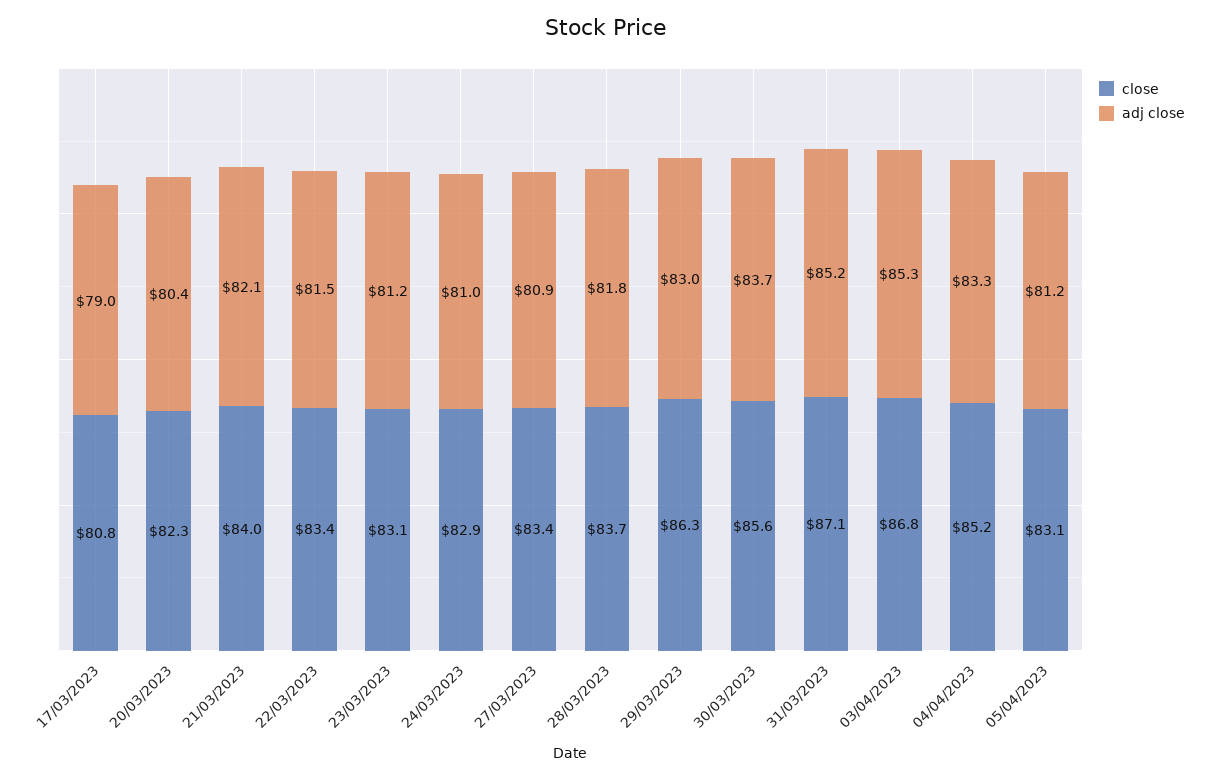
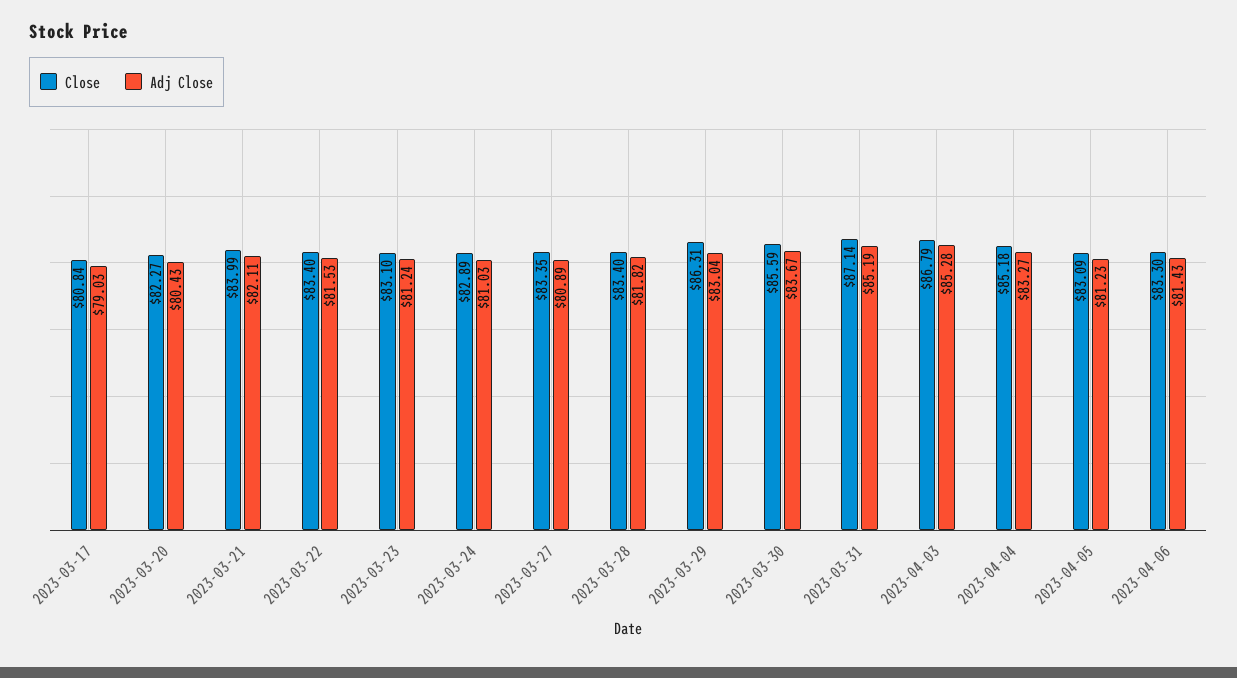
close, 28/03/2023: 83.7 -> 83.4
close, 2023-04-06: none -> 83.3
adj close, 2023-04-06: none -> 81.43

